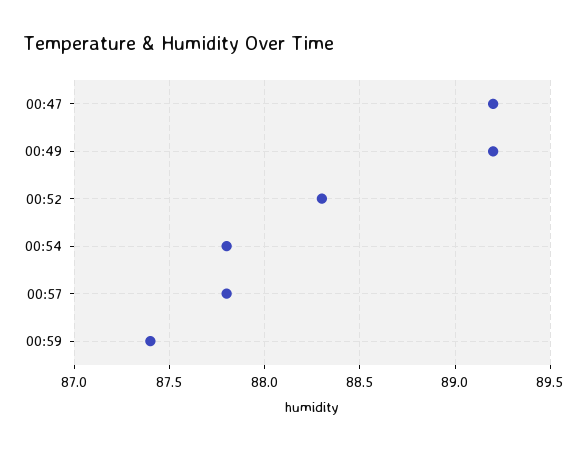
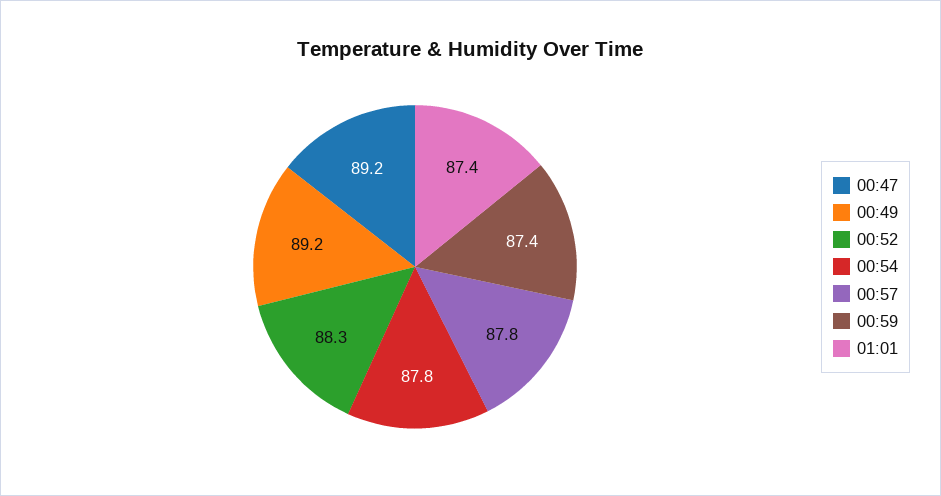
01:01: none -> 87.4

